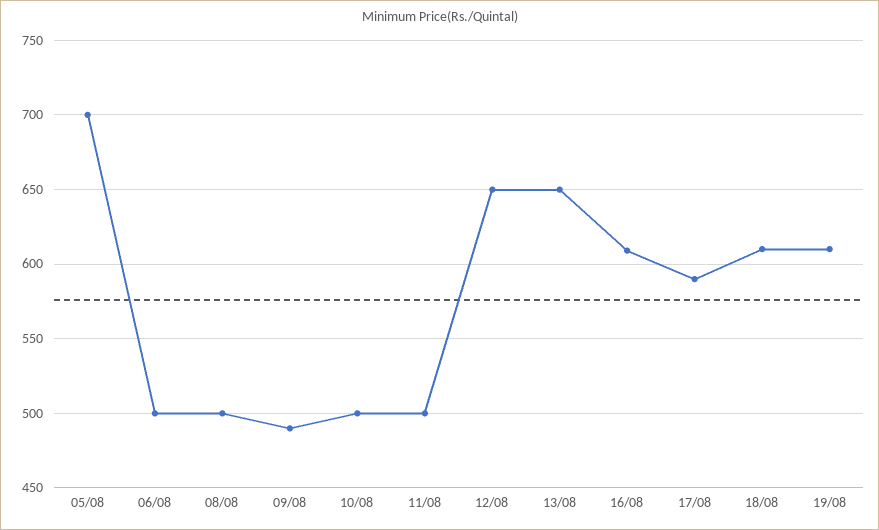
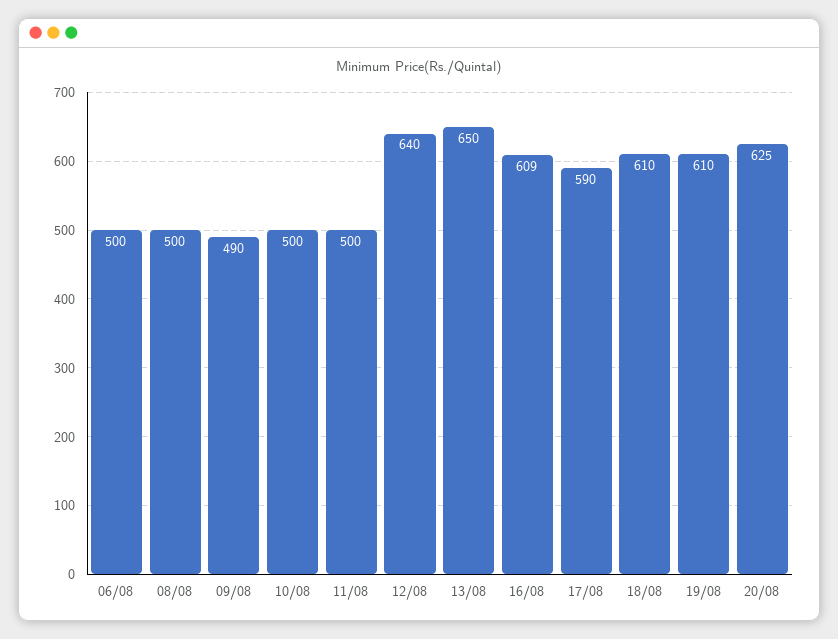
05/08: 700 -> none
12/08: 650 -> 640
20/08: none -> 625

